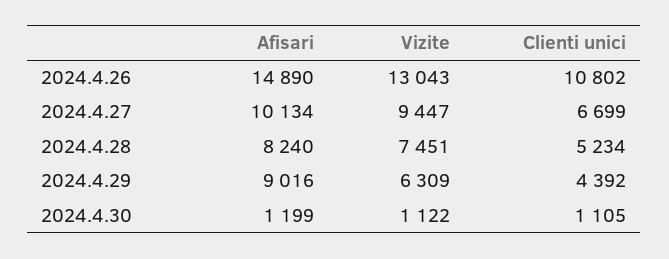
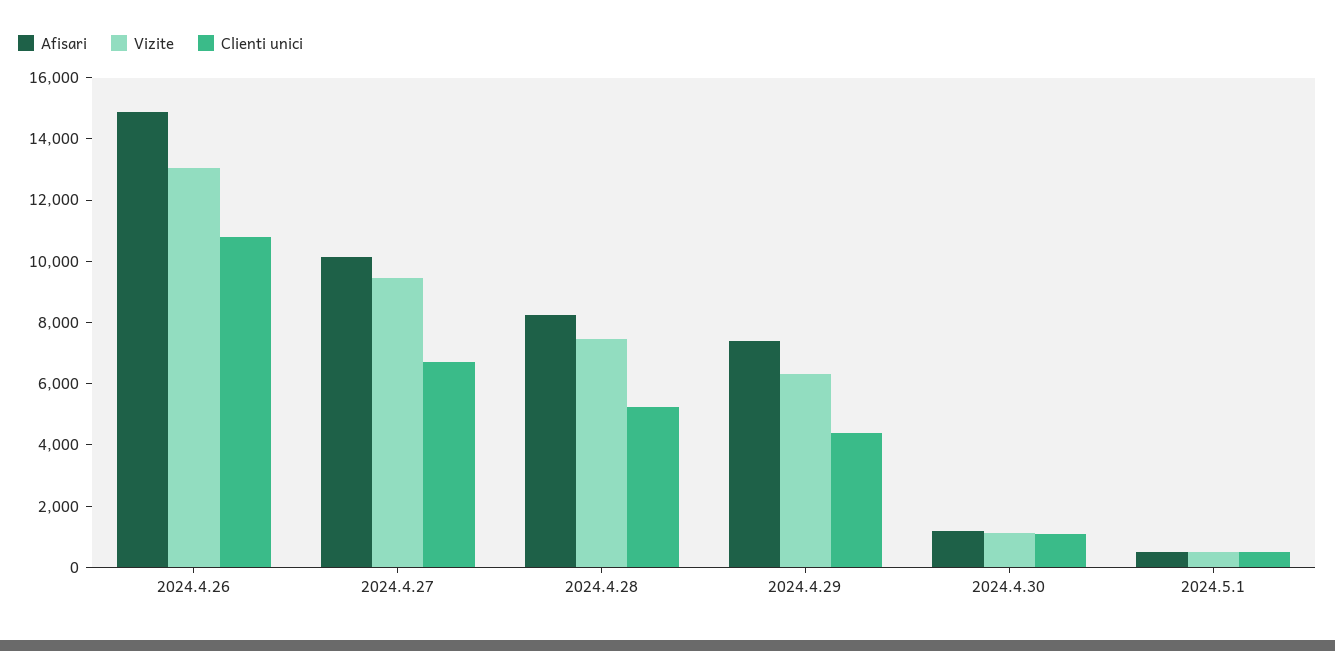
Afisari, 2024.4.29: 9016 -> 7500
Afisari, 2024.5.1: none -> 500
Vizite, 2024.5.1: none -> 500
Clienti unici, 2024.5.1: none -> 500

